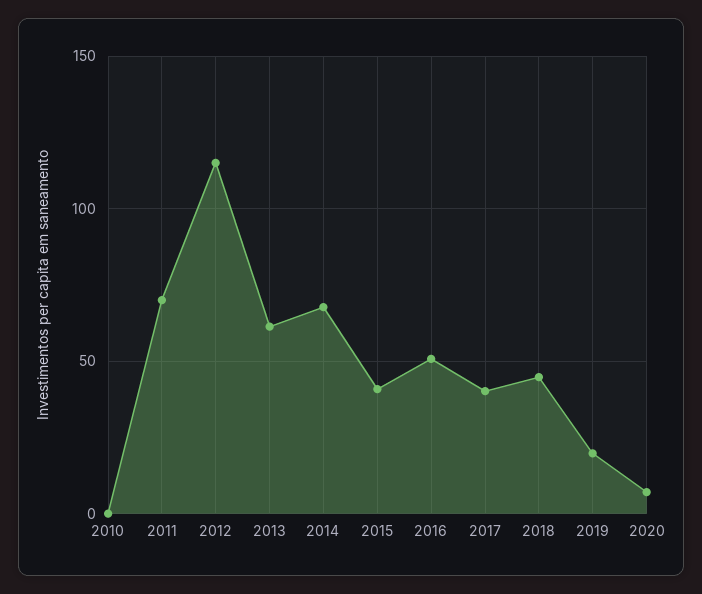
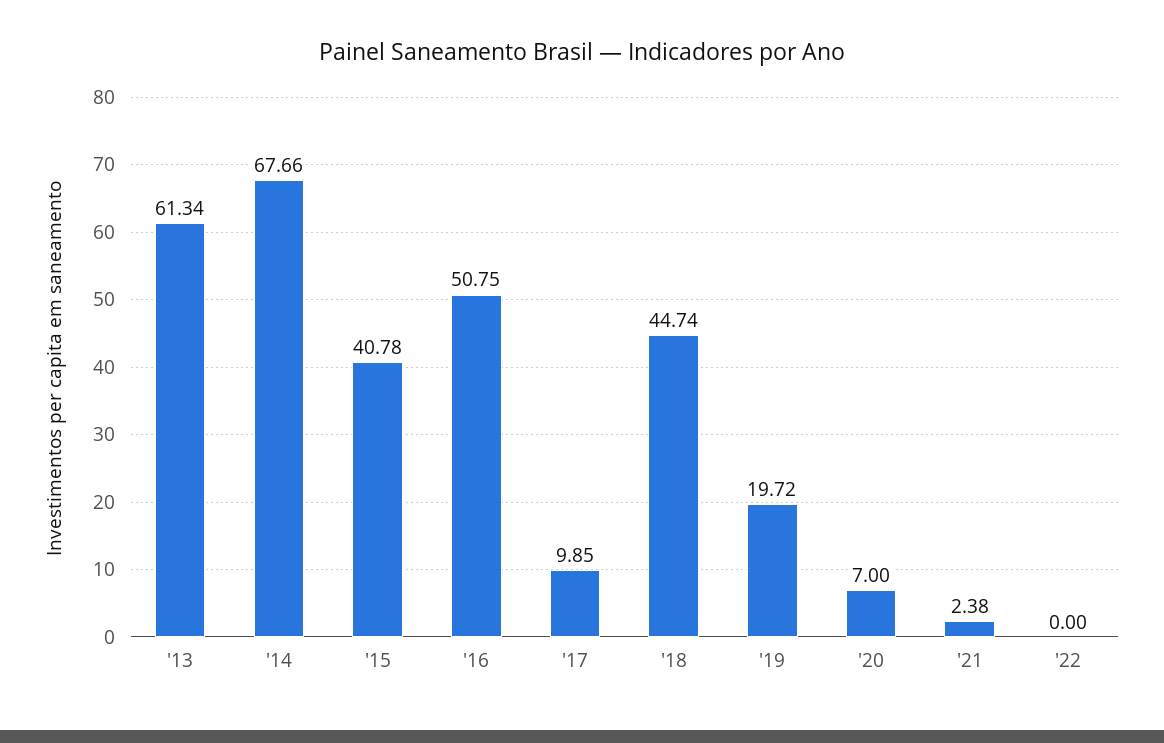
2010: 0 -> none
2011: 70 -> none
2012: 115 -> none
2017: 40 -> 9.85
'21: none -> 2.38
'22: none -> 0

